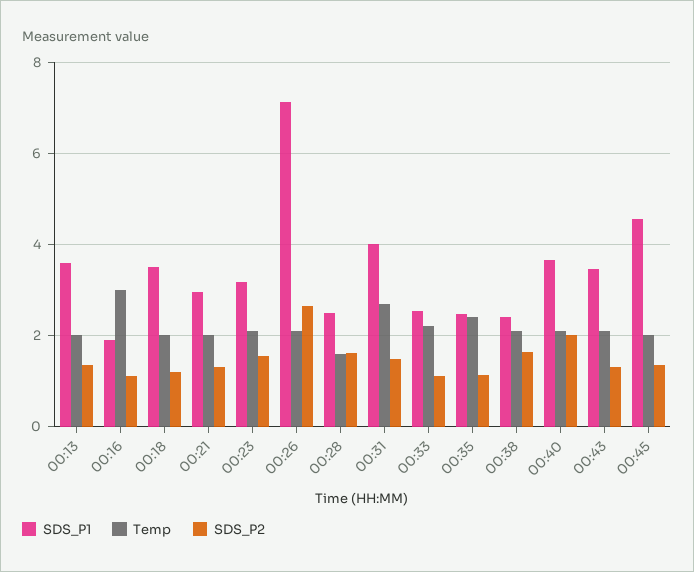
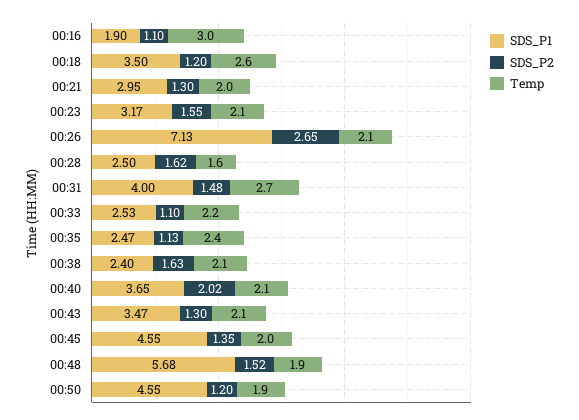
SDS_P1, 00:13: 3.6 -> none
Temp, 00:13: 2 -> none
SDS_P2, 00:13: 1.4 -> none
Temp, 00:18: 2 -> 2.6
SDS_P1, 00:48: none -> 5.68
SDS_P2, 00:48: none -> 1.52
Temp, 00:48: none -> 1.9
SDS_P1, 00:50: none -> 4.55
SDS_P2, 00:50: none -> 1.2
Temp, 00:50: none -> 1.9

